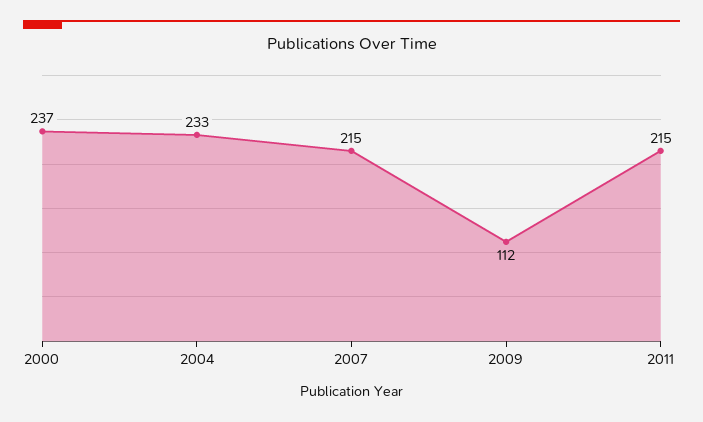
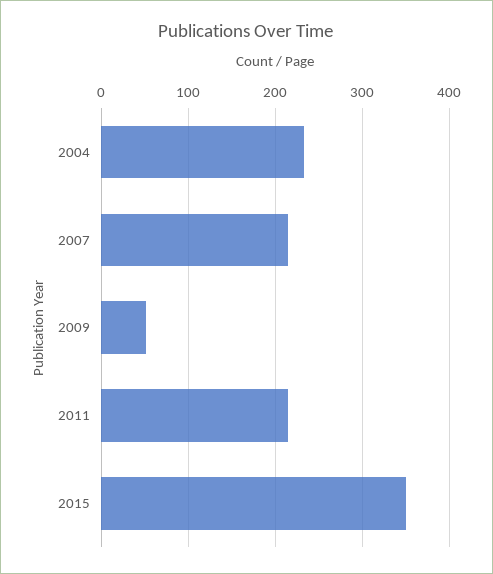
2000: 237 -> none
2009: 112 -> 50
2015: none -> 350

